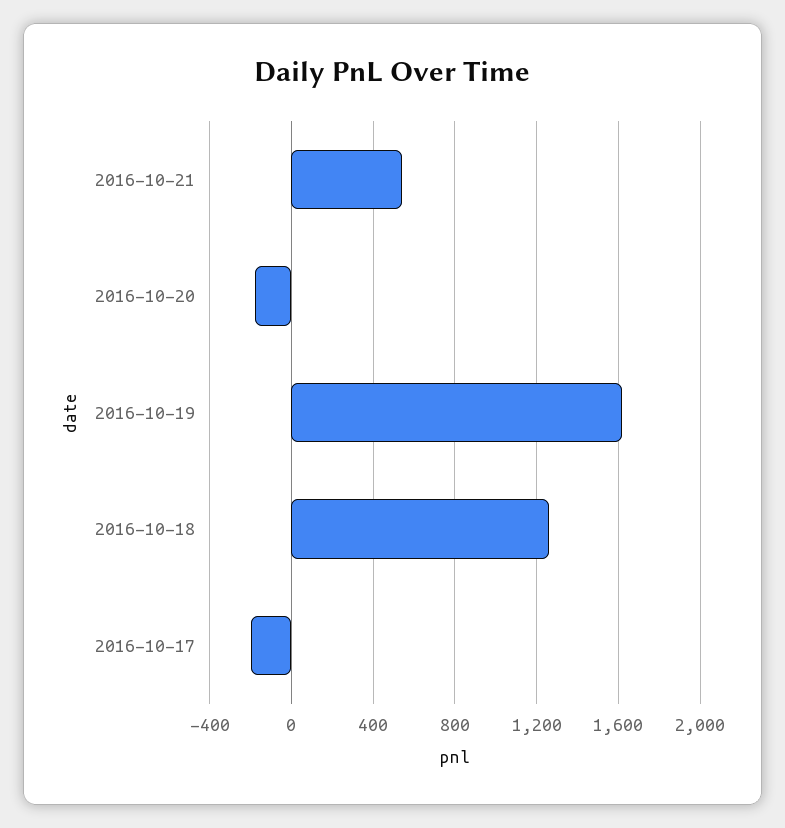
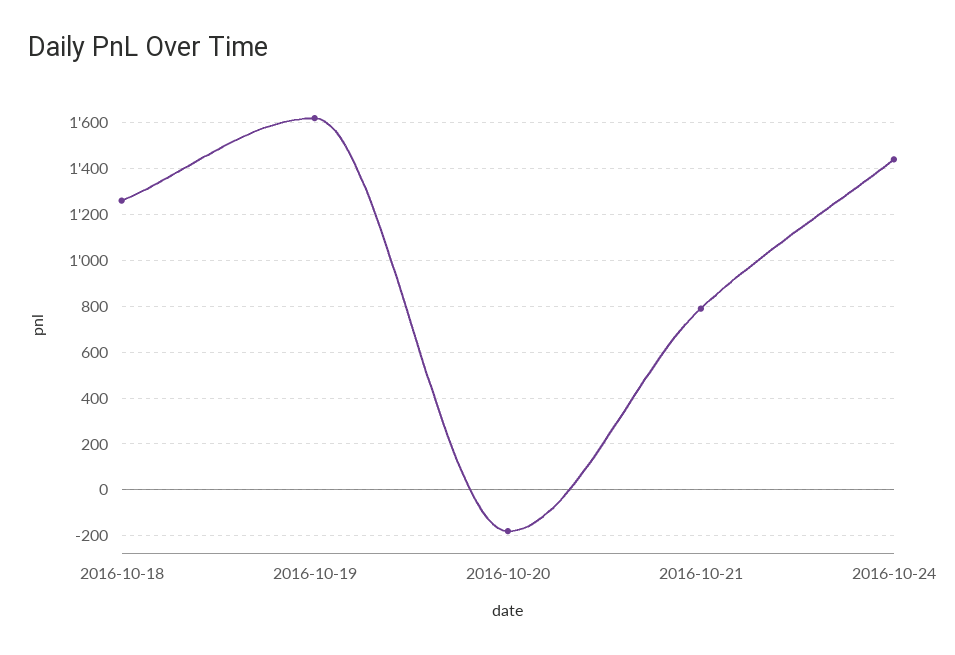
2016-10-21: 550 -> 800
2016-10-17: -200 -> none
2016-10-24: none -> 1450

